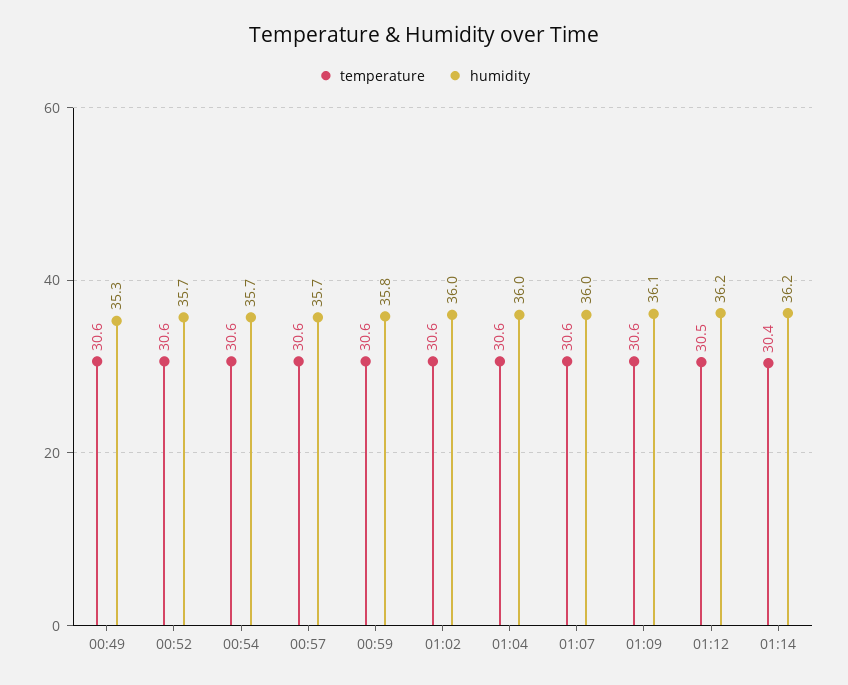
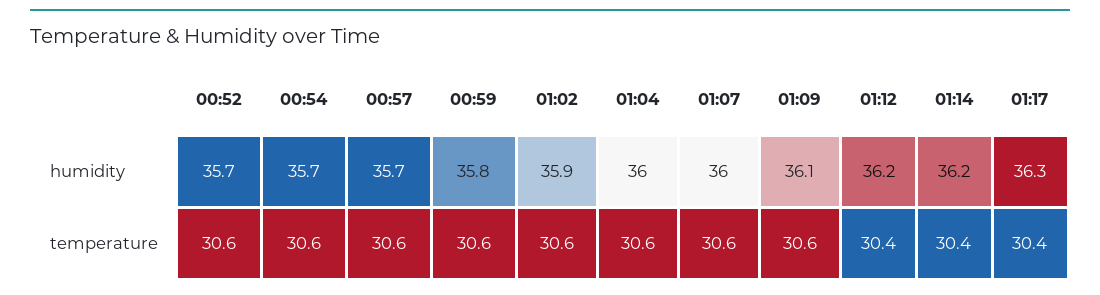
temperature, 00:49: 30.6 -> none
humidity, 00:49: 35.3 -> none
humidity, 01:02: 36 -> 35.9
temperature, 01:12: 30.5 -> 30.4
humidity, 01:17: none -> 36.3
temperature, 01:17: none -> 30.4

